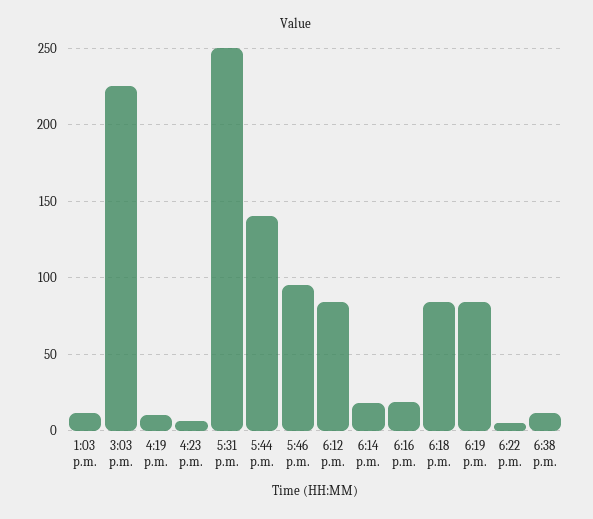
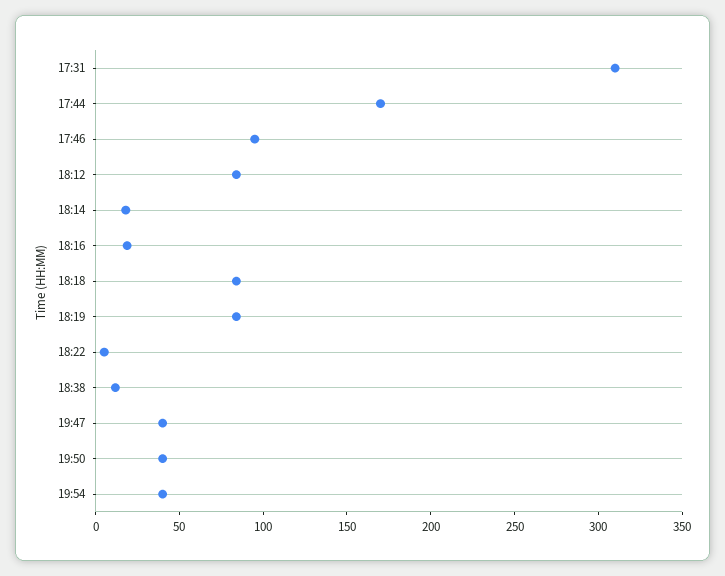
1:03 p.m.: 10 -> none
3:03 p.m.: 225 -> none
4:19 p.m.: 10 -> none
4:23 p.m.: 5 -> none
5:31 p.m.: 250 -> 310
5:44 p.m.: 140 -> 170
19:47: none -> 40
19:50: none -> 40
19:54: none -> 40

